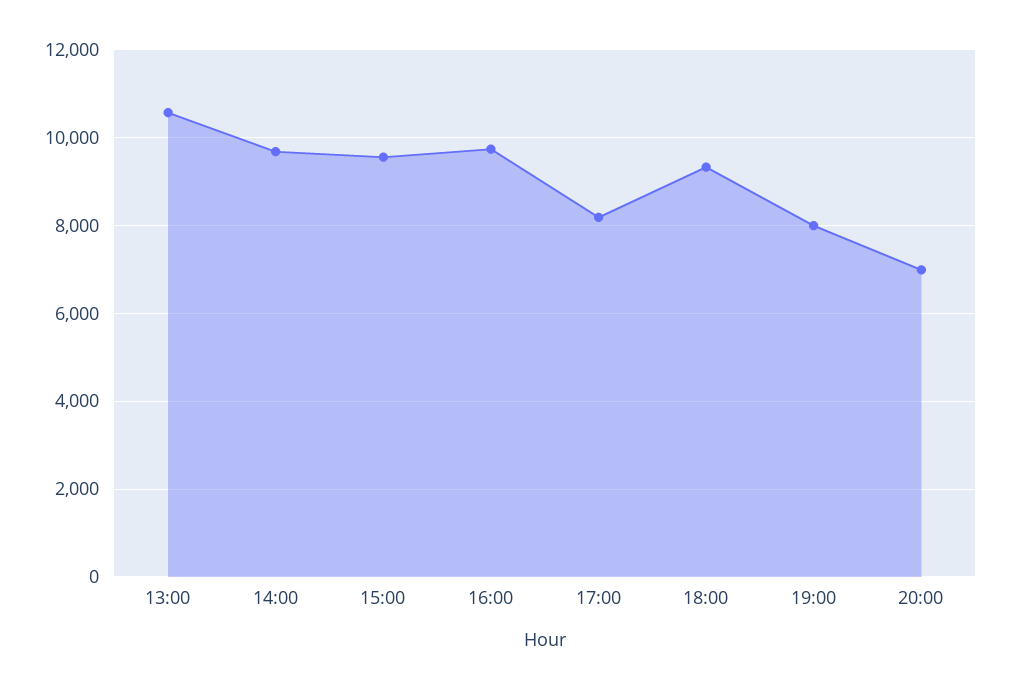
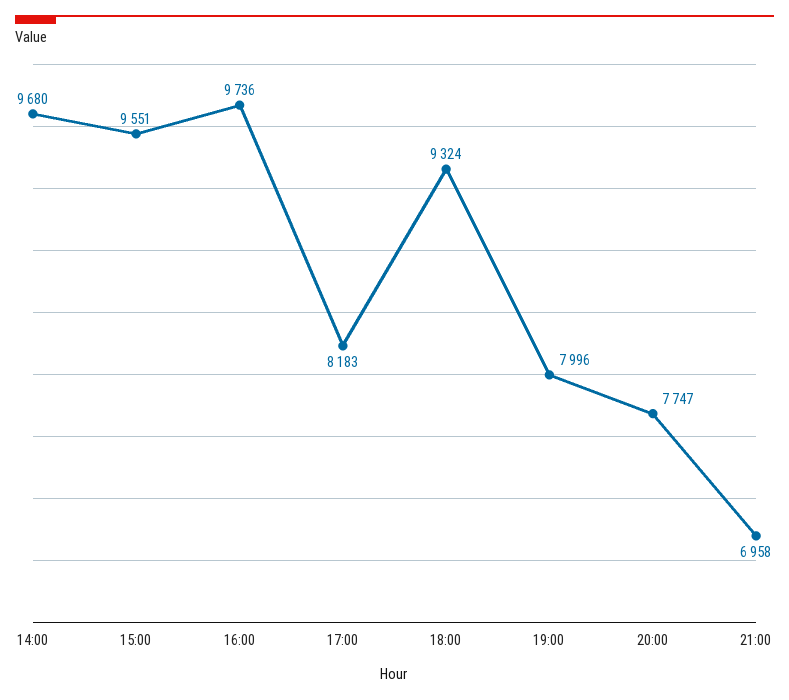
13:00: 10600 -> none
20:00: 7000 -> 7747
21:00: none -> 6958

